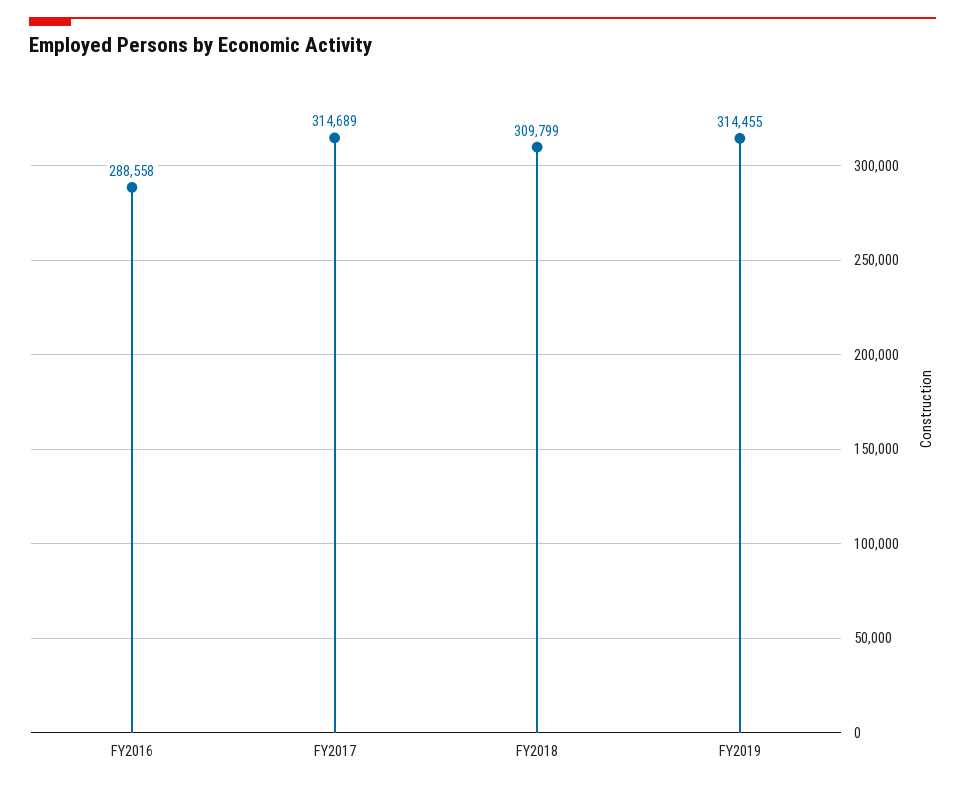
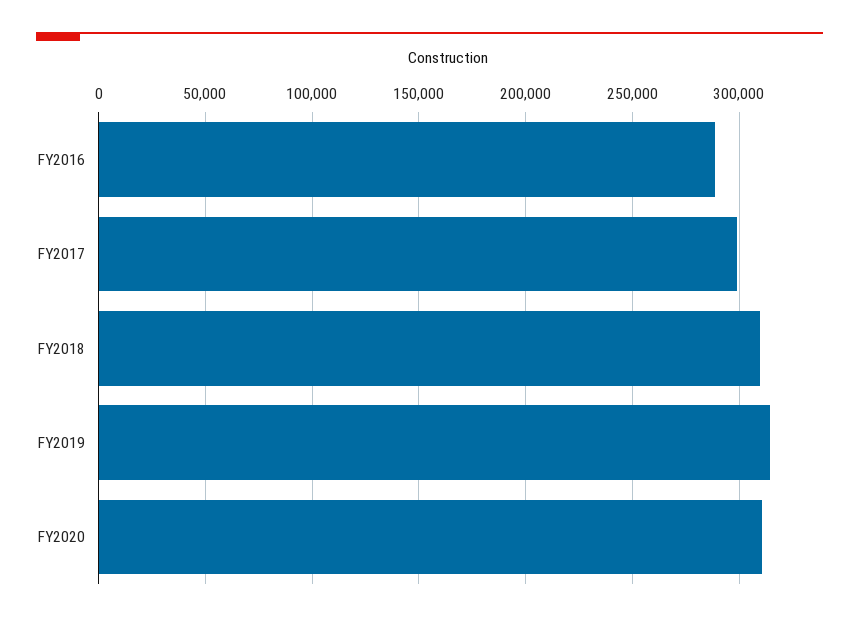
FY2017: 314689 -> 300000
FY2020: none -> 310000

